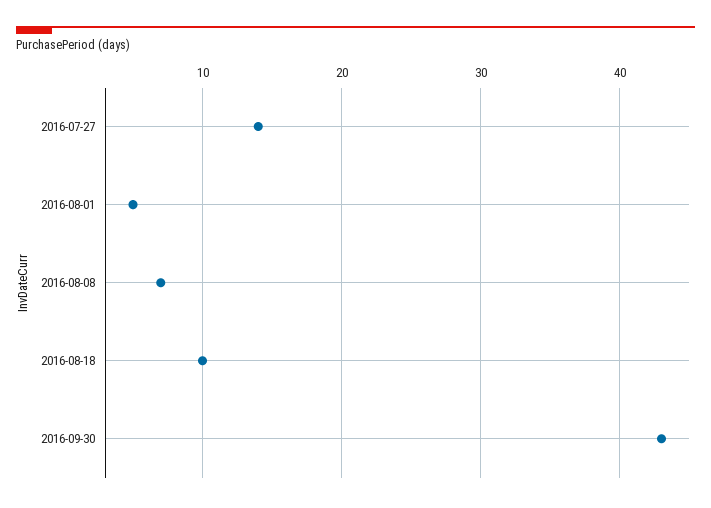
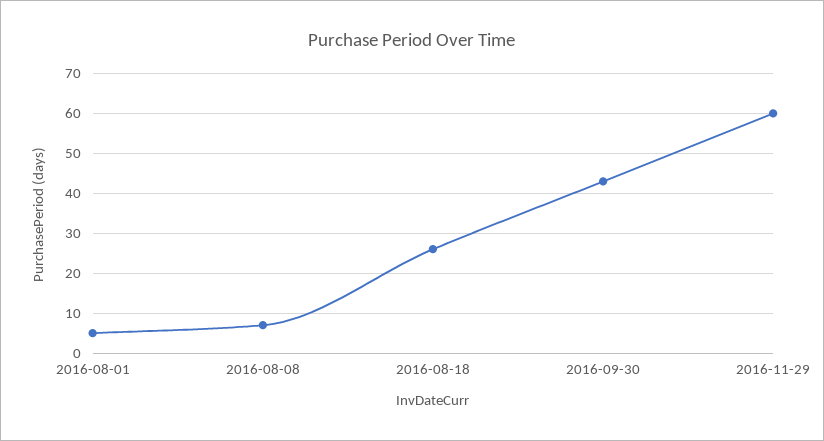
2016-07-27: 14 -> none
2016-08-18: 10 -> 25
2016-11-29: none -> 60

